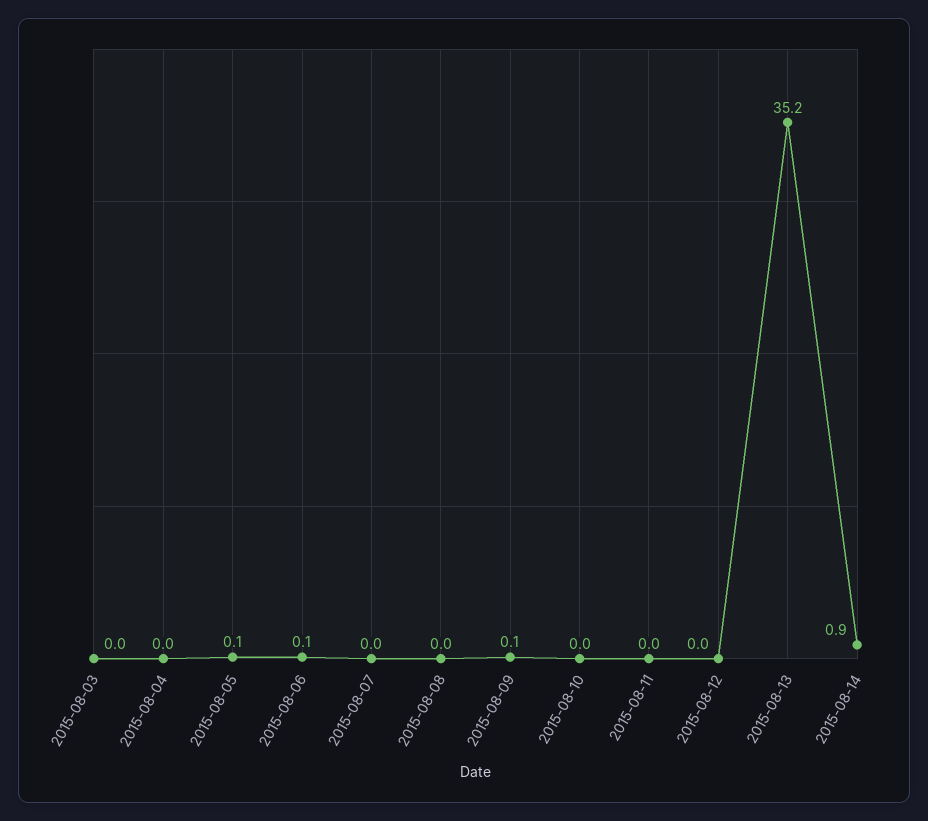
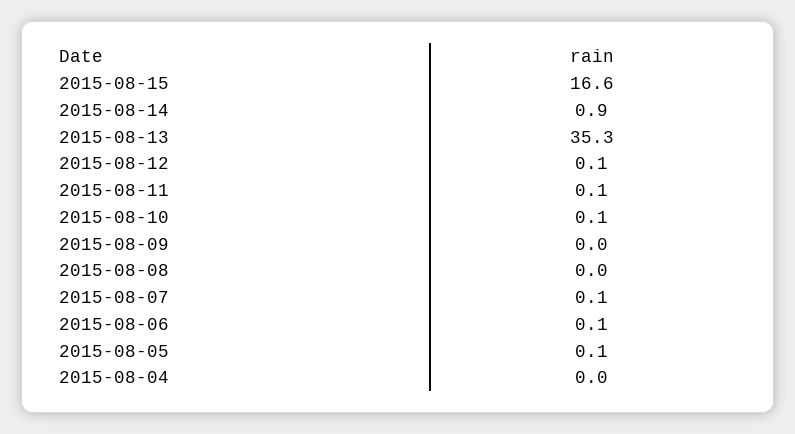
2015-08-03: 0 -> none
2015-08-07: 0 -> 0.1
2015-08-09: 0.1 -> 0
2015-08-10: 0 -> 0.1
2015-08-11: 0 -> 0.1
2015-08-12: 0 -> 0.1
2015-08-13: 35.2 -> 35.3
2015-08-15: none -> 16.6

